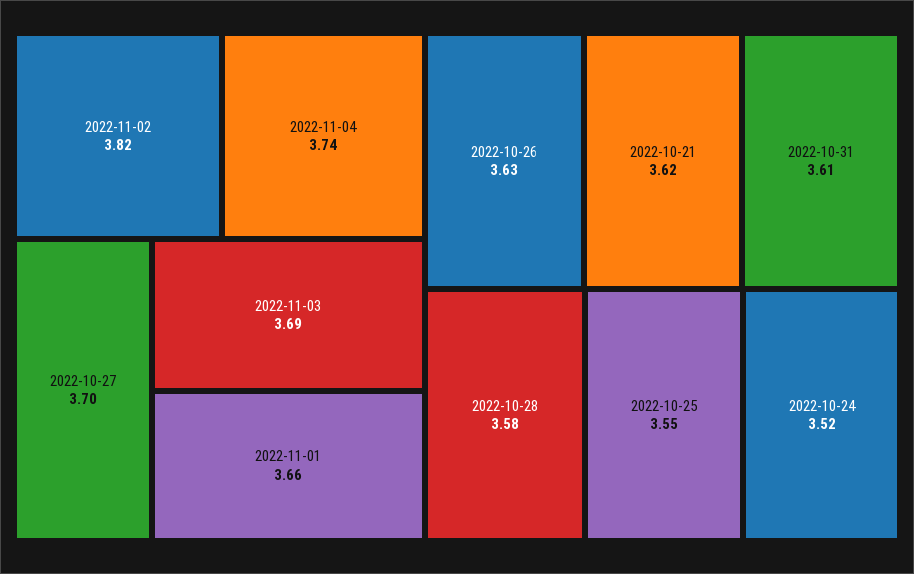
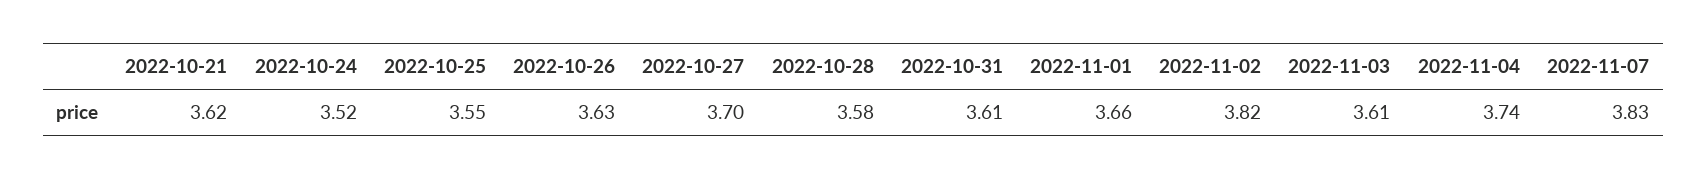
2022-11-03: 3.69 -> 3.61
2022-11-07: none -> 3.83

